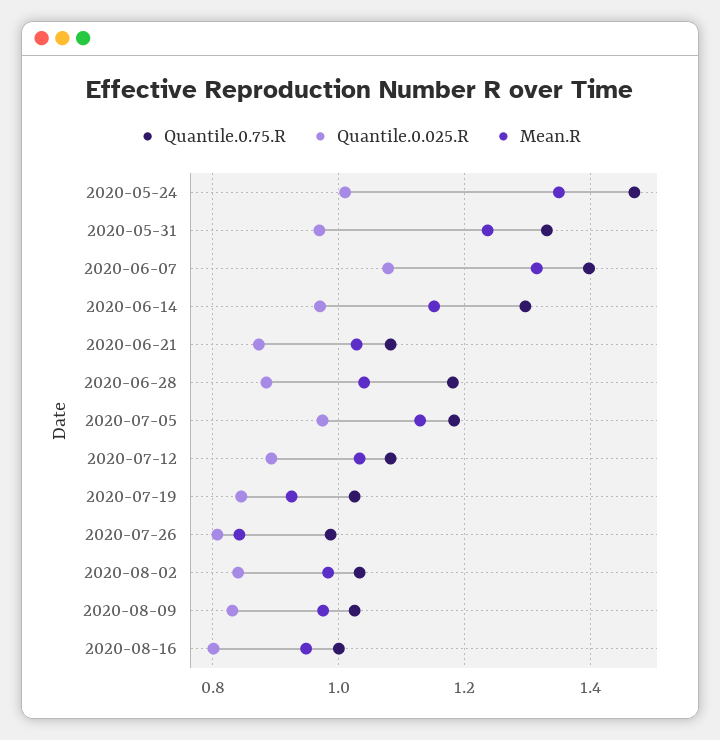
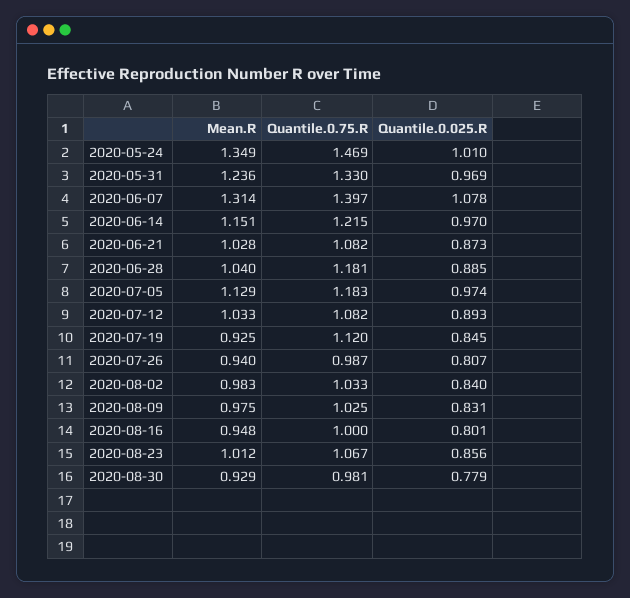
Quantile.0.75.R, 2020-06-14: 1.3 -> 1.215
Quantile.0.75.R, 2020-07-19: 1.02 -> 1.12
Mean.R, 2020-07-26: 0.84 -> 0.94
Mean.R, 2020-08-23: none -> 1.012
Quantile.0.75.R, 2020-08-23: none -> 1.067
Quantile.0.025.R, 2020-08-23: none -> 0.856
Mean.R, 2020-08-30: none -> 0.929
Quantile.0.75.R, 2020-08-30: none -> 0.981
Quantile.0.025.R, 2020-08-30: none -> 0.779

